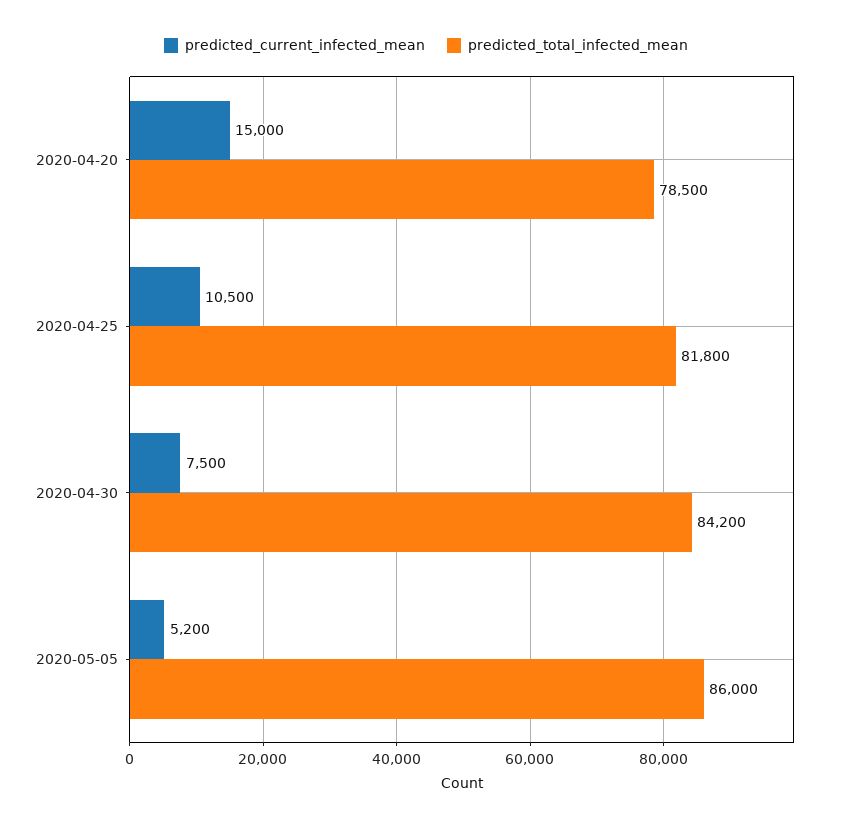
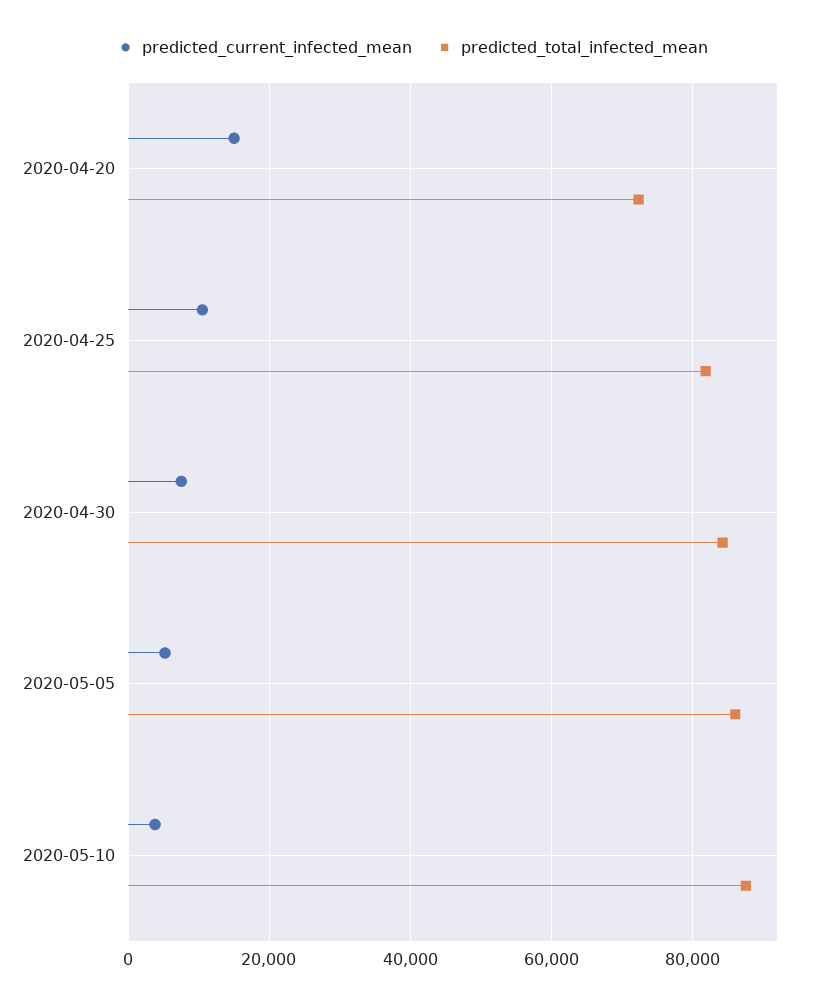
predicted_total_infected_mean, 2020-04-20: 78500 -> 72000
predicted_current_infected_mean, 2020-05-10: none -> 4000
predicted_total_infected_mean, 2020-05-10: none -> 88000

